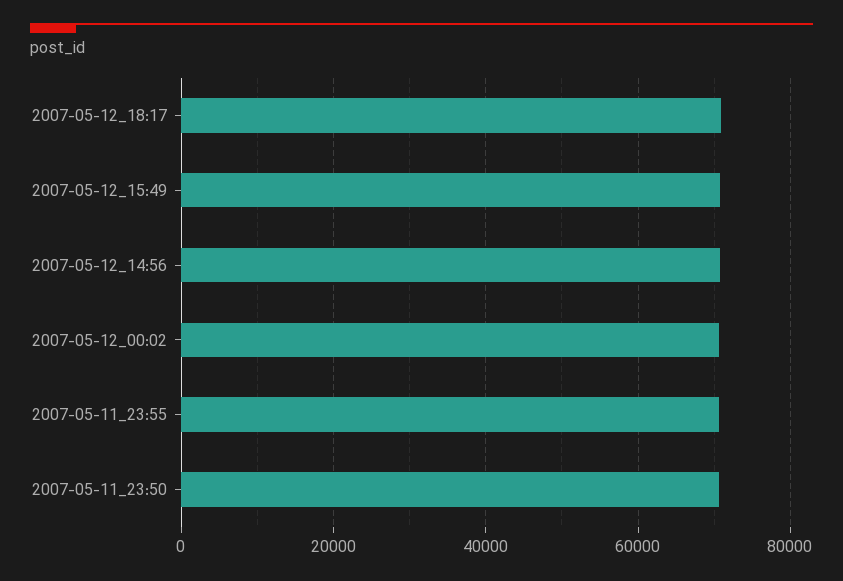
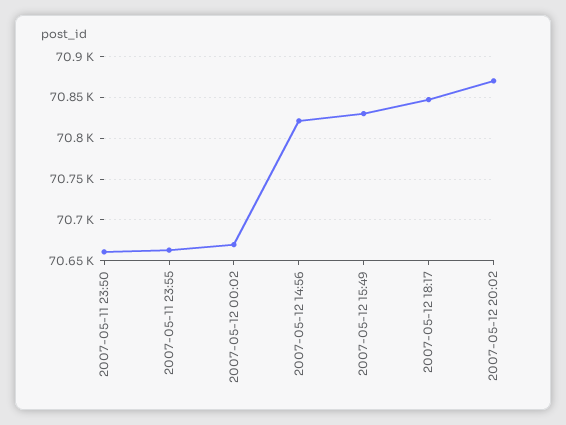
2007-05-12 20:02: none -> 70870

